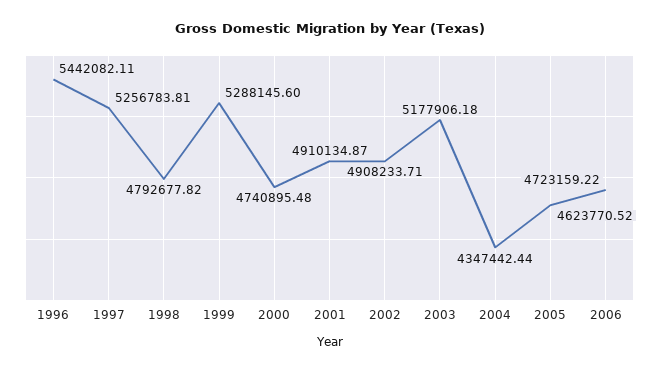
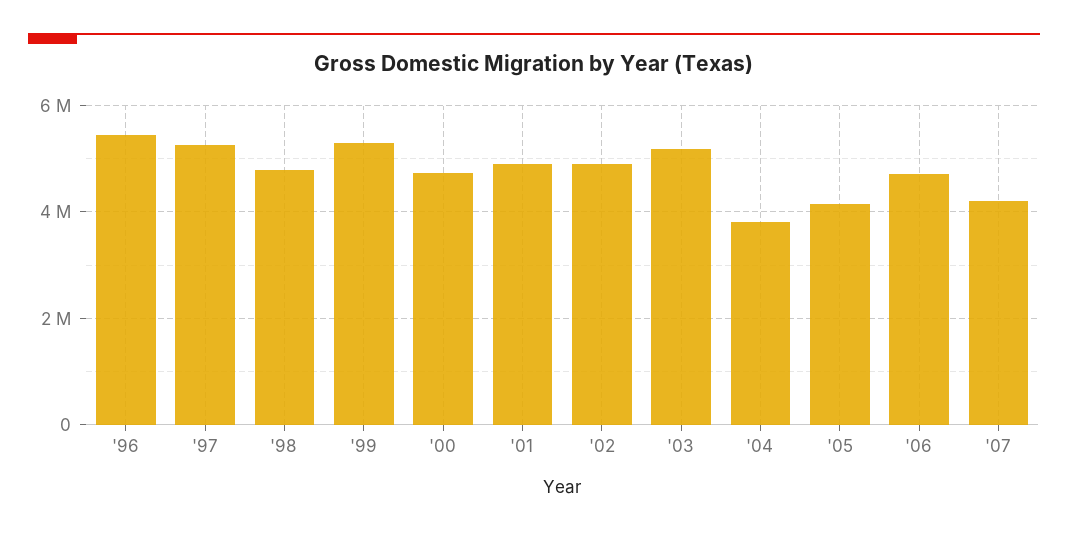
2004: 4347442.44 -> 3800000
2005: 4623770.52 -> 4200000
'07: none -> 4200000

